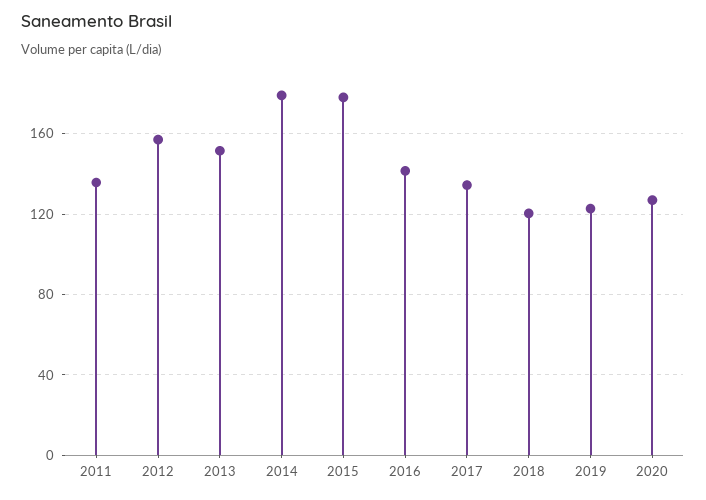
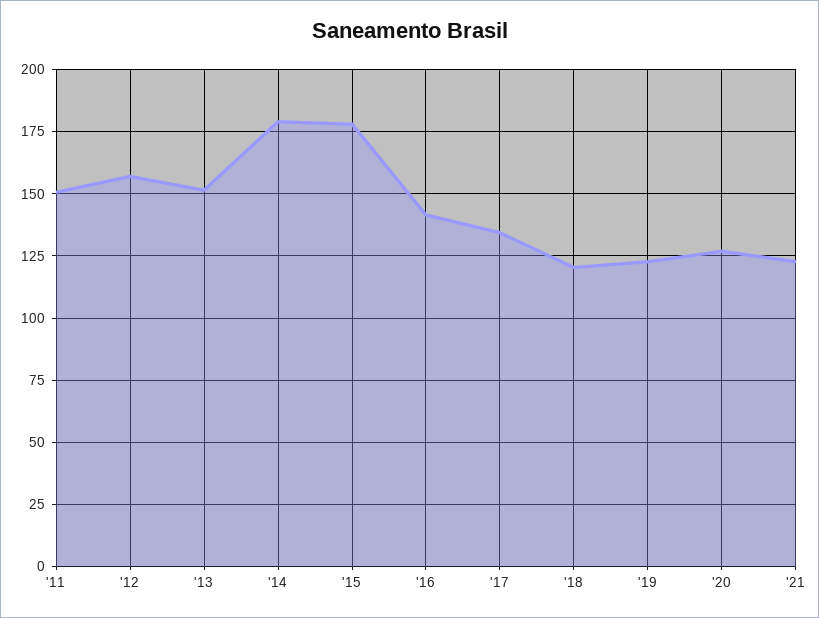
2011: 135 -> 150
'21: none -> 122.5

